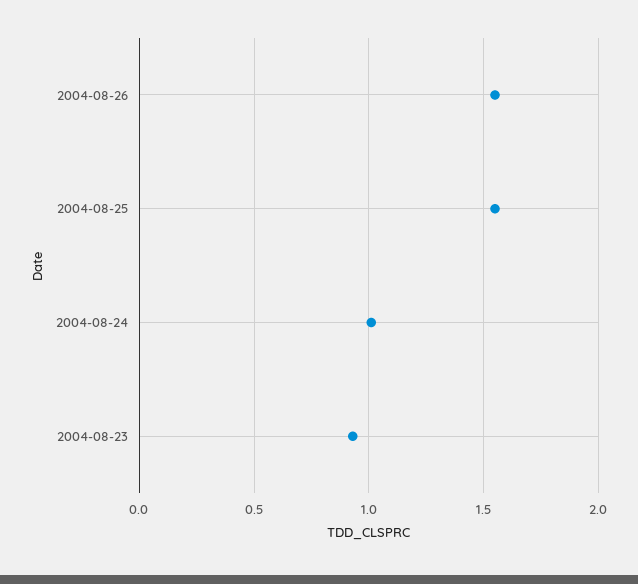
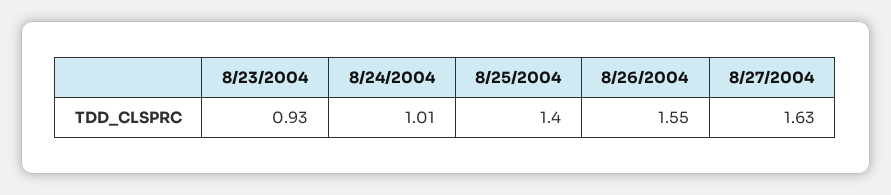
2004-08-25: 1.55 -> 1.4
8/27/2004: none -> 1.63

